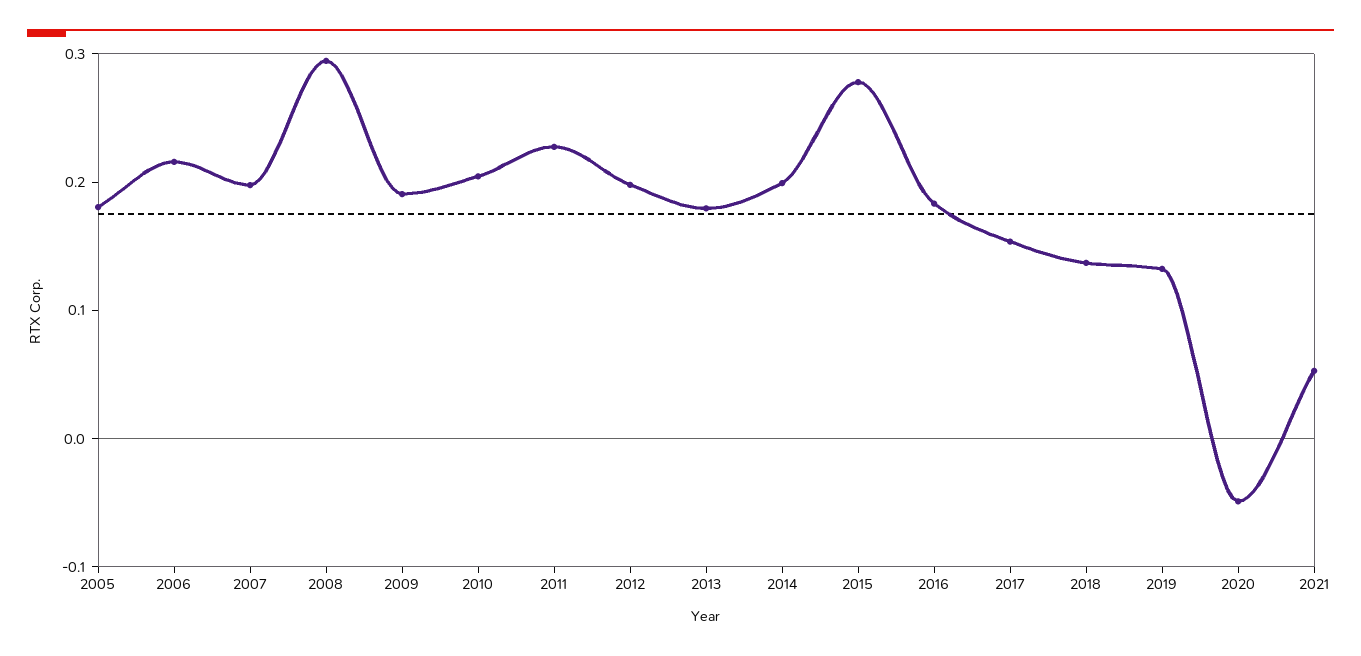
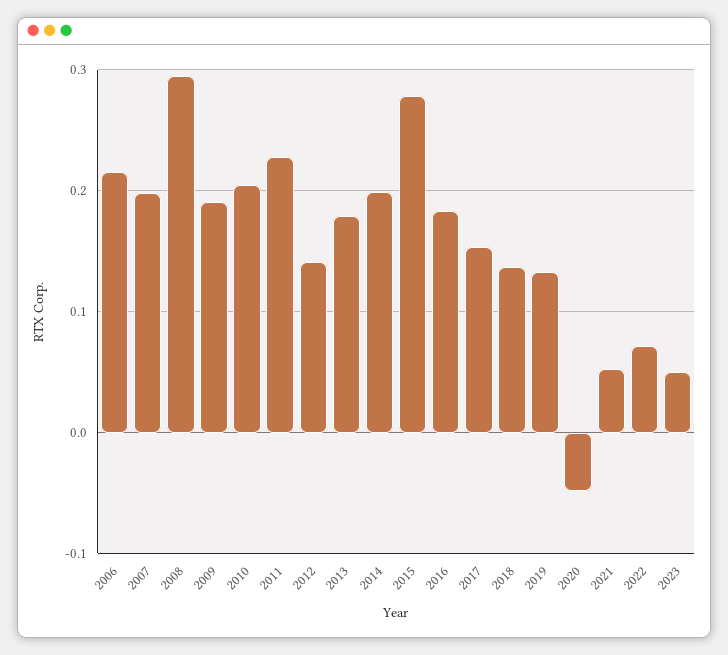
2005: 0.18 -> none
2012: 0.2 -> 0.14
2022: none -> 0.07
2023: none -> 0.05

